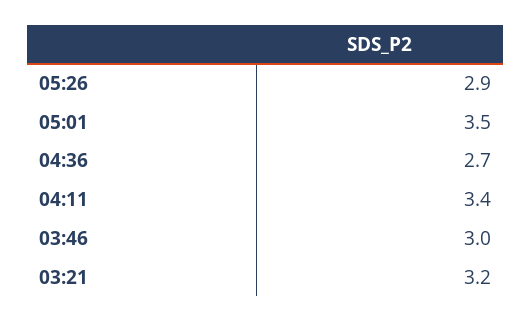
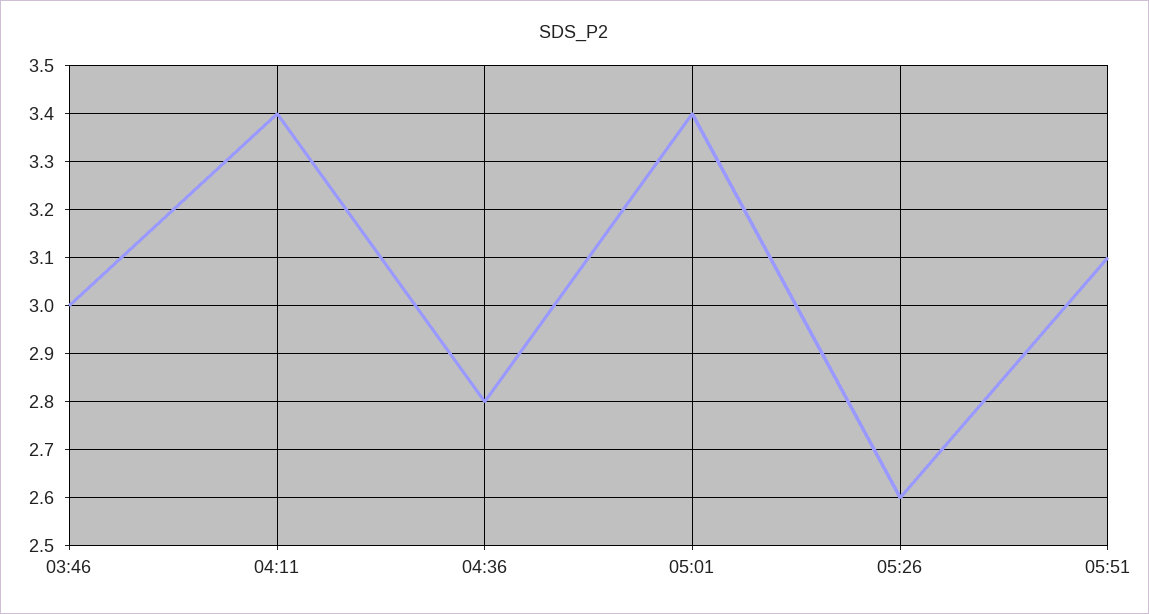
05:26: 2.9 -> 2.6
05:01: 3.5 -> 3.4
04:36: 2.7 -> 2.8
03:21: 3.2 -> none
05:51: none -> 3.1

